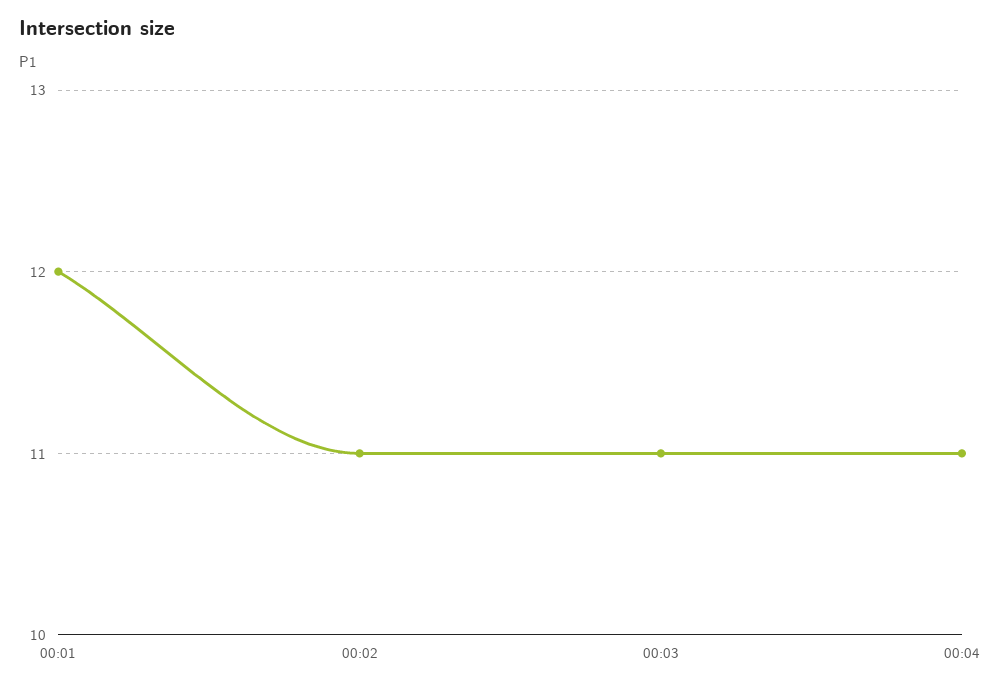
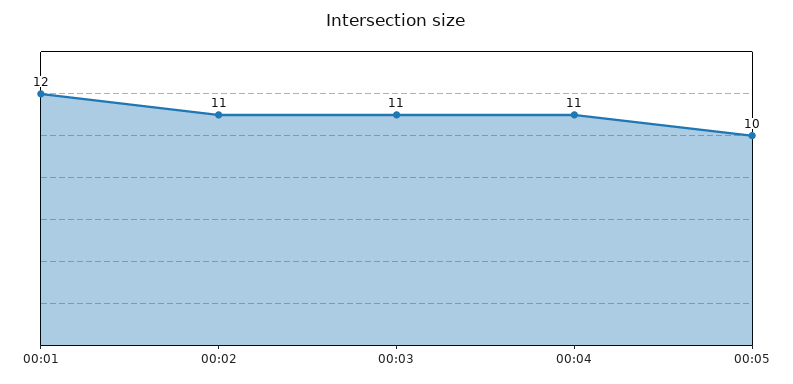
00:05: none -> 10

